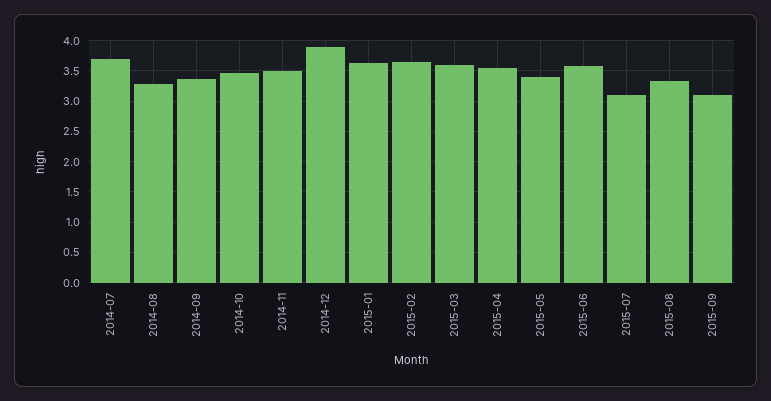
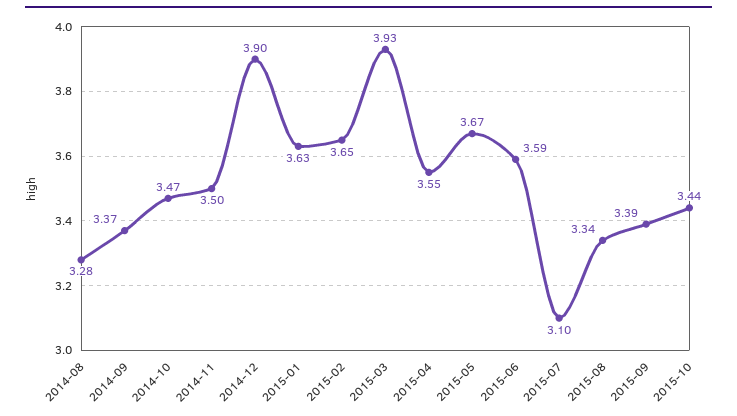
2014-07: 3.7 -> none
2015-03: 3.6 -> 3.93
2015-05: 3.4 -> 3.67
2015-09: 3.1 -> 3.39
2015-10: none -> 3.44

